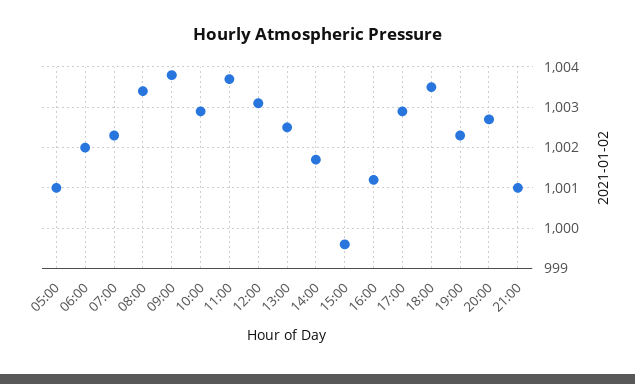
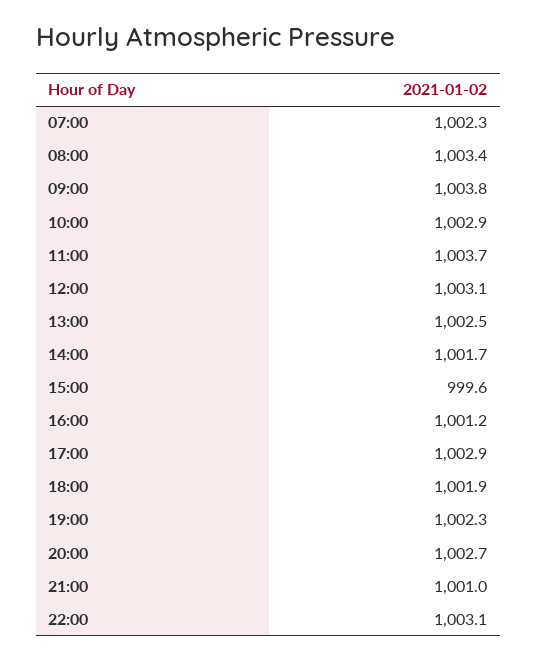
05:00: 1001 -> none
06:00: 1002 -> none
18:00: 1003.5 -> 1001.9
22:00: none -> 1003.1

